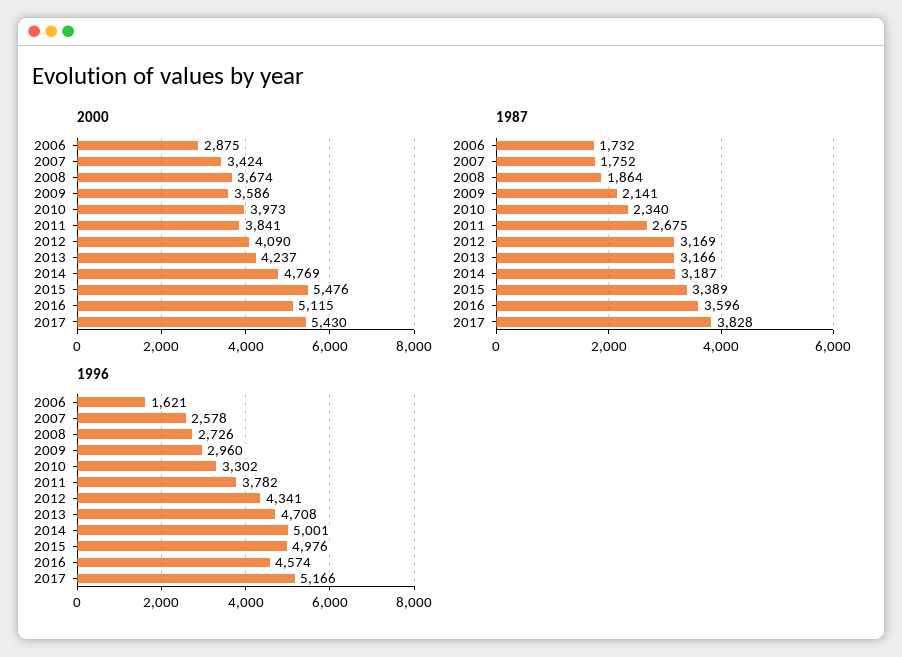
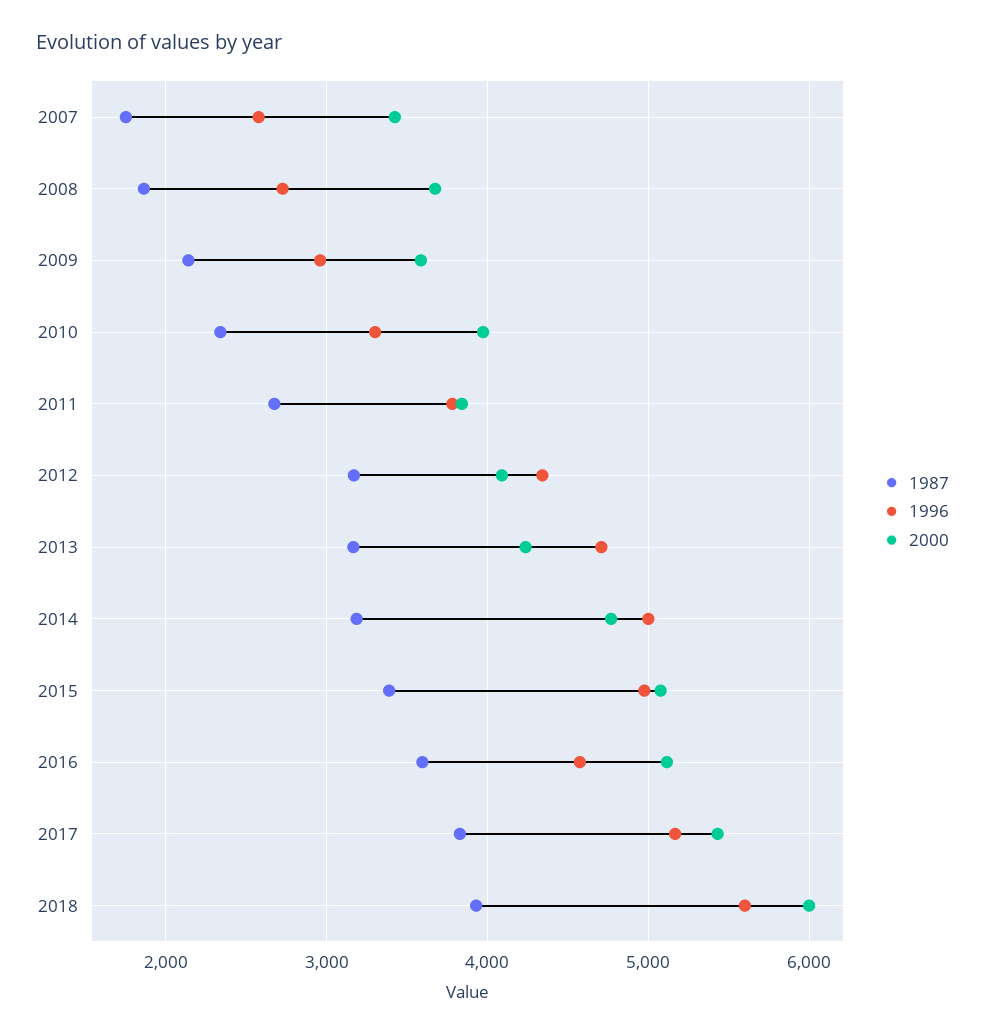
2000, 2006: 2875 -> none
2000, 2015: 5476 -> 5100
1987, 2006: 1732 -> none
1996, 2006: 1621 -> none
1987, 2018: none -> 3900
1996, 2018: none -> 5600
2000, 2018: none -> 6000

